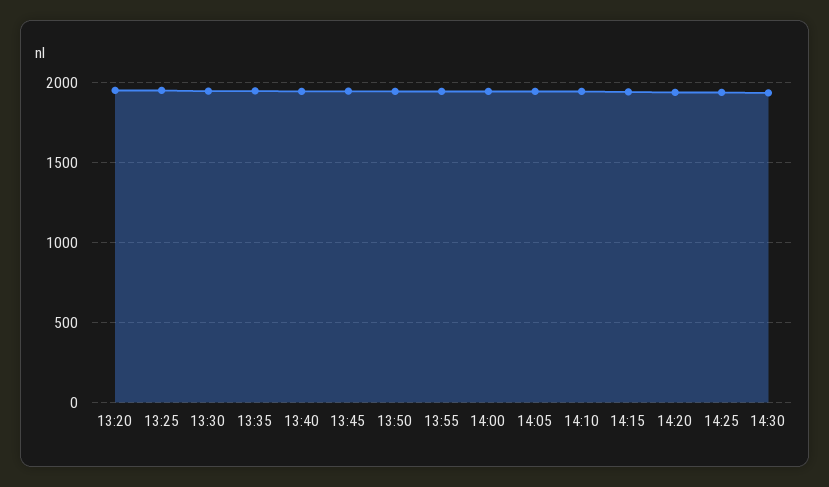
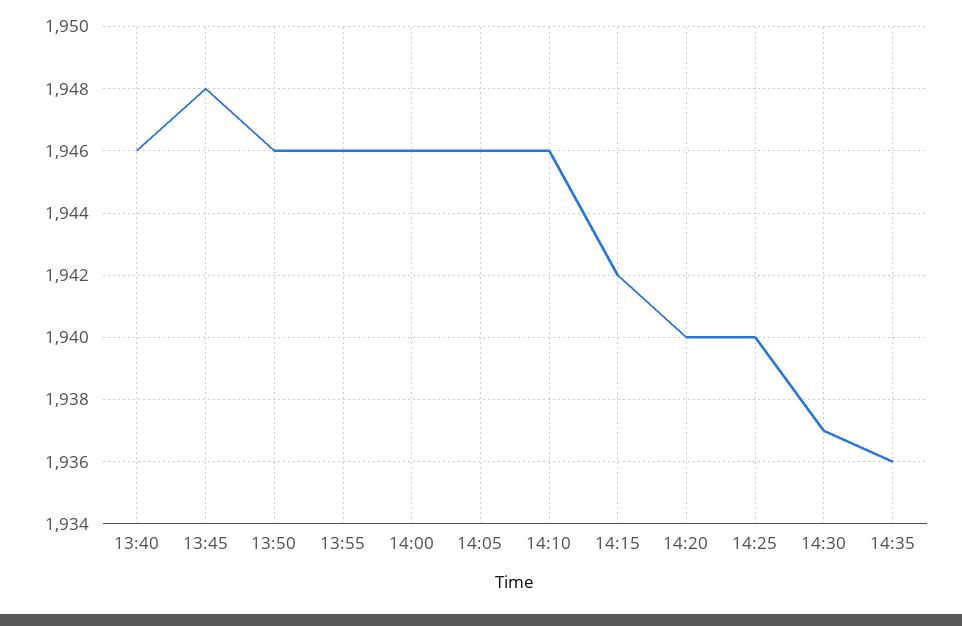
13:20: 1950 -> none
13:25: 1950 -> none
13:30: 1950 -> none
13:35: 1950 -> none
14:35: none -> 1936

